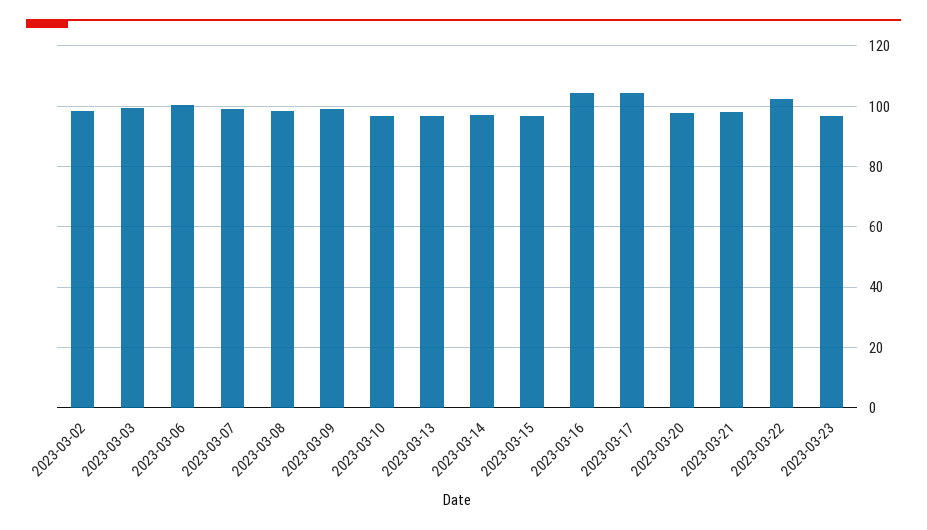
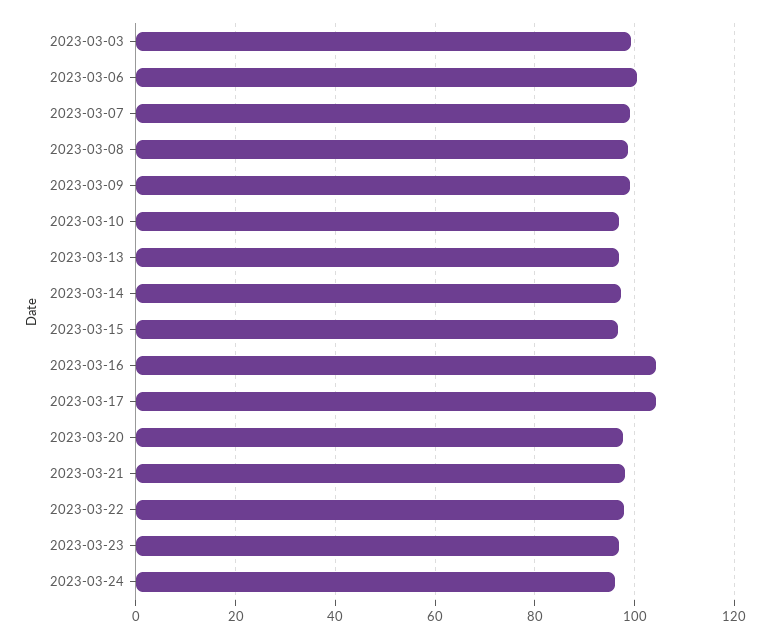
2023-03-02: 98 -> none
2023-03-22: 102 -> 98
2023-03-24: none -> 96

